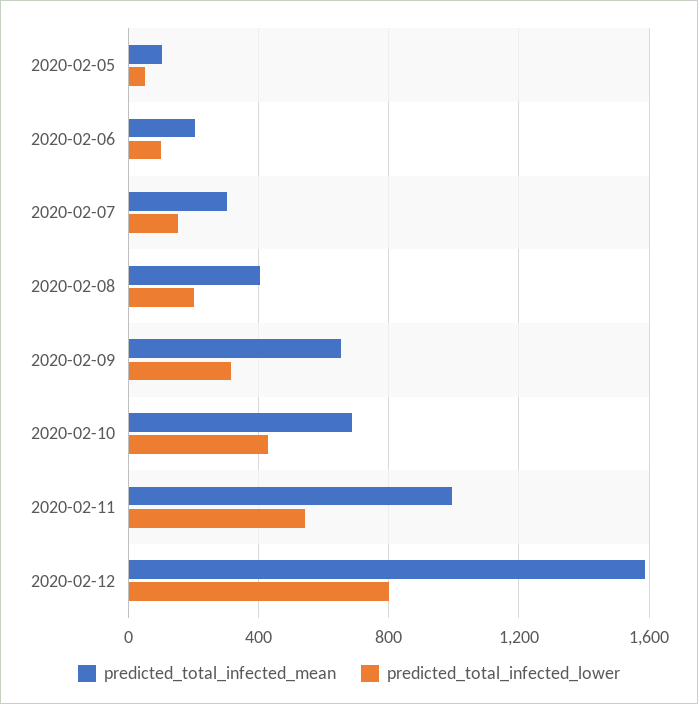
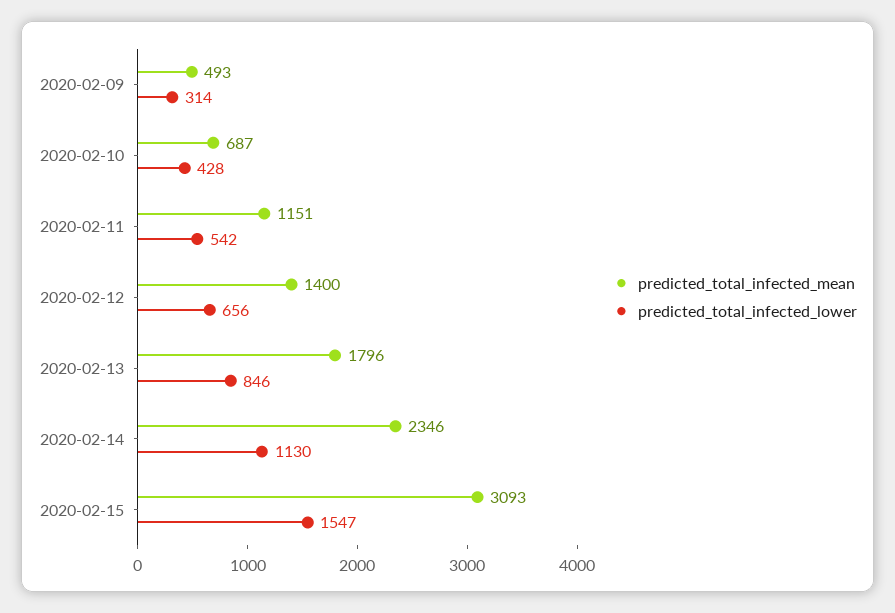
predicted_total_infected_mean, 2020-02-05: 100 -> none
predicted_total_infected_lower, 2020-02-05: 50 -> none
predicted_total_infected_mean, 2020-02-06: 200 -> none
predicted_total_infected_lower, 2020-02-06: 100 -> none
predicted_total_infected_mean, 2020-02-07: 300 -> none
predicted_total_infected_lower, 2020-02-07: 150 -> none
predicted_total_infected_mean, 2020-02-08: 400 -> none
predicted_total_infected_lower, 2020-02-08: 200 -> none
predicted_total_infected_mean, 2020-02-09: 650 -> 493
predicted_total_infected_mean, 2020-02-11: 1000 -> 1151
predicted_total_infected_mean, 2020-02-12: 1600 -> 1400
predicted_total_infected_lower, 2020-02-12: 800 -> 656
predicted_total_infected_mean, 2020-02-13: none -> 1796
predicted_total_infected_lower, 2020-02-13: none -> 846
predicted_total_infected_mean, 2020-02-14: none -> 2346
predicted_total_infected_lower, 2020-02-14: none -> 1130
predicted_total_infected_mean, 2020-02-15: none -> 3093
predicted_total_infected_lower, 2020-02-15: none -> 1547

